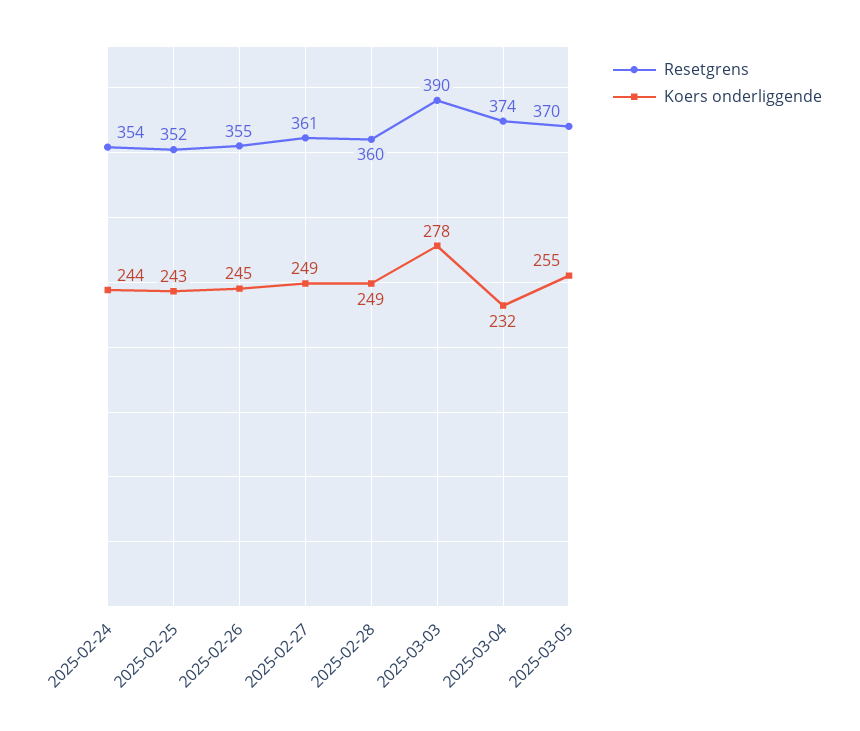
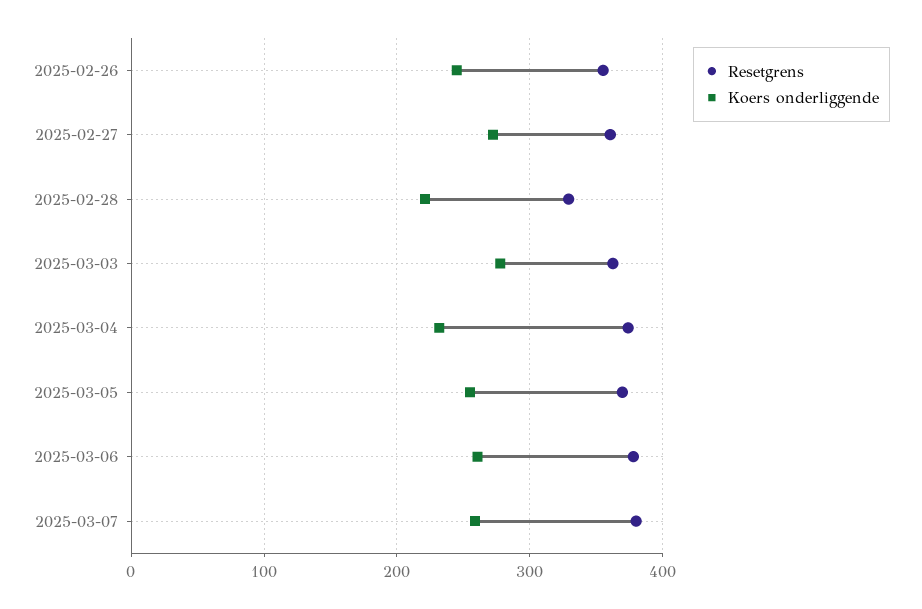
Resetgrens, 2025-02-24: 354 -> none
Koers onderliggende, 2025-02-24: 244 -> none
Resetgrens, 2025-02-25: 352 -> none
Koers onderliggende, 2025-02-25: 243 -> none
Koers onderliggende, 2025-02-27: 249 -> 270
Resetgrens, 2025-02-28: 360 -> 330
Koers onderliggende, 2025-02-28: 249 -> 220
Resetgrens, 2025-03-03: 390 -> 360
Resetgrens, 2025-03-06: none -> 380
Koers onderliggende, 2025-03-06: none -> 260
Resetgrens, 2025-03-07: none -> 380
Koers onderliggende, 2025-03-07: none -> 260

